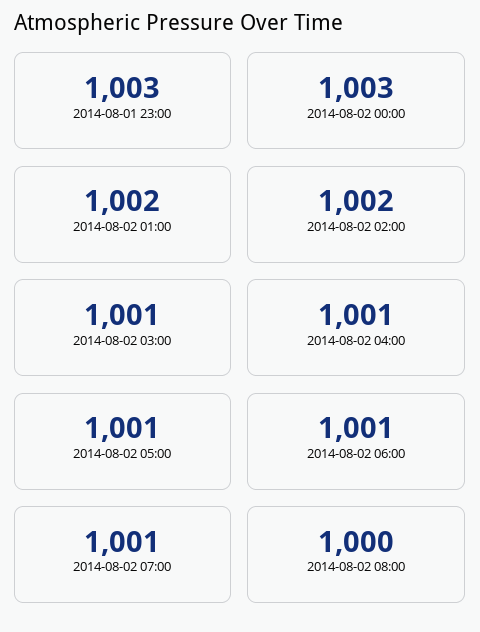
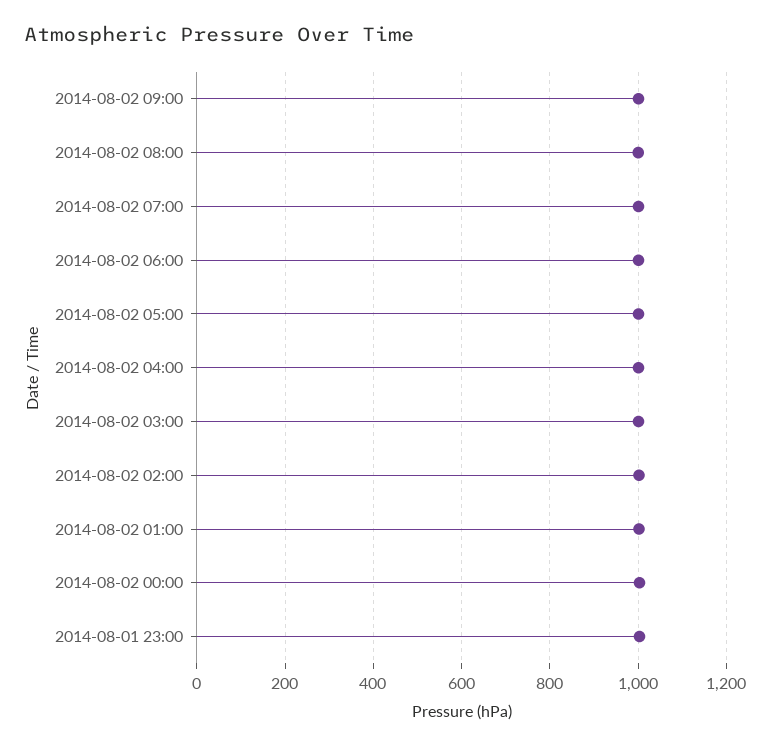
2014-08-02 09:00: none -> 1000

